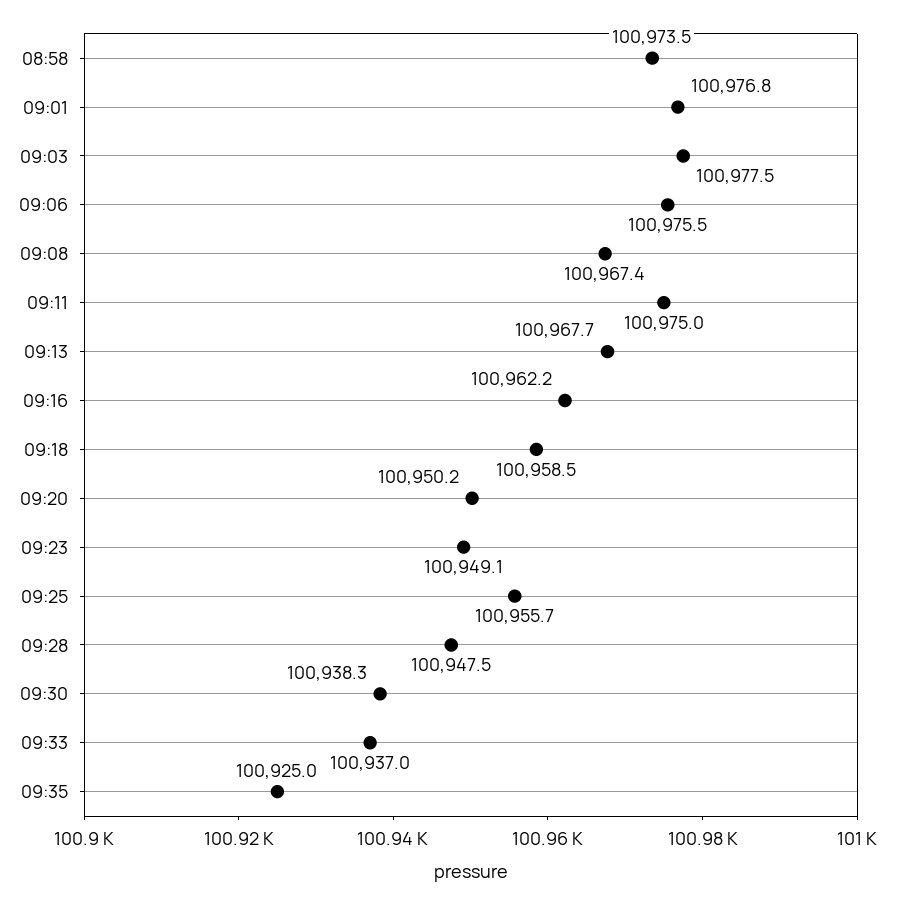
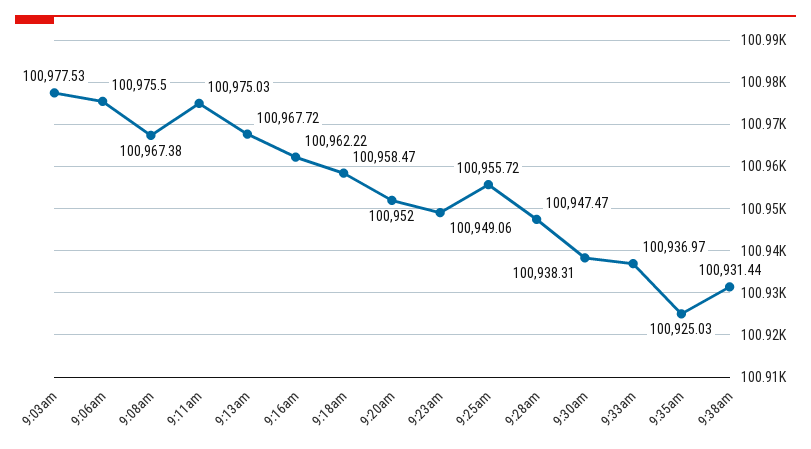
08:58: 100973.5 -> none
09:01: 100976.8 -> none
09:20: 100950.2 -> 100952
9:38am: none -> 100931.44

